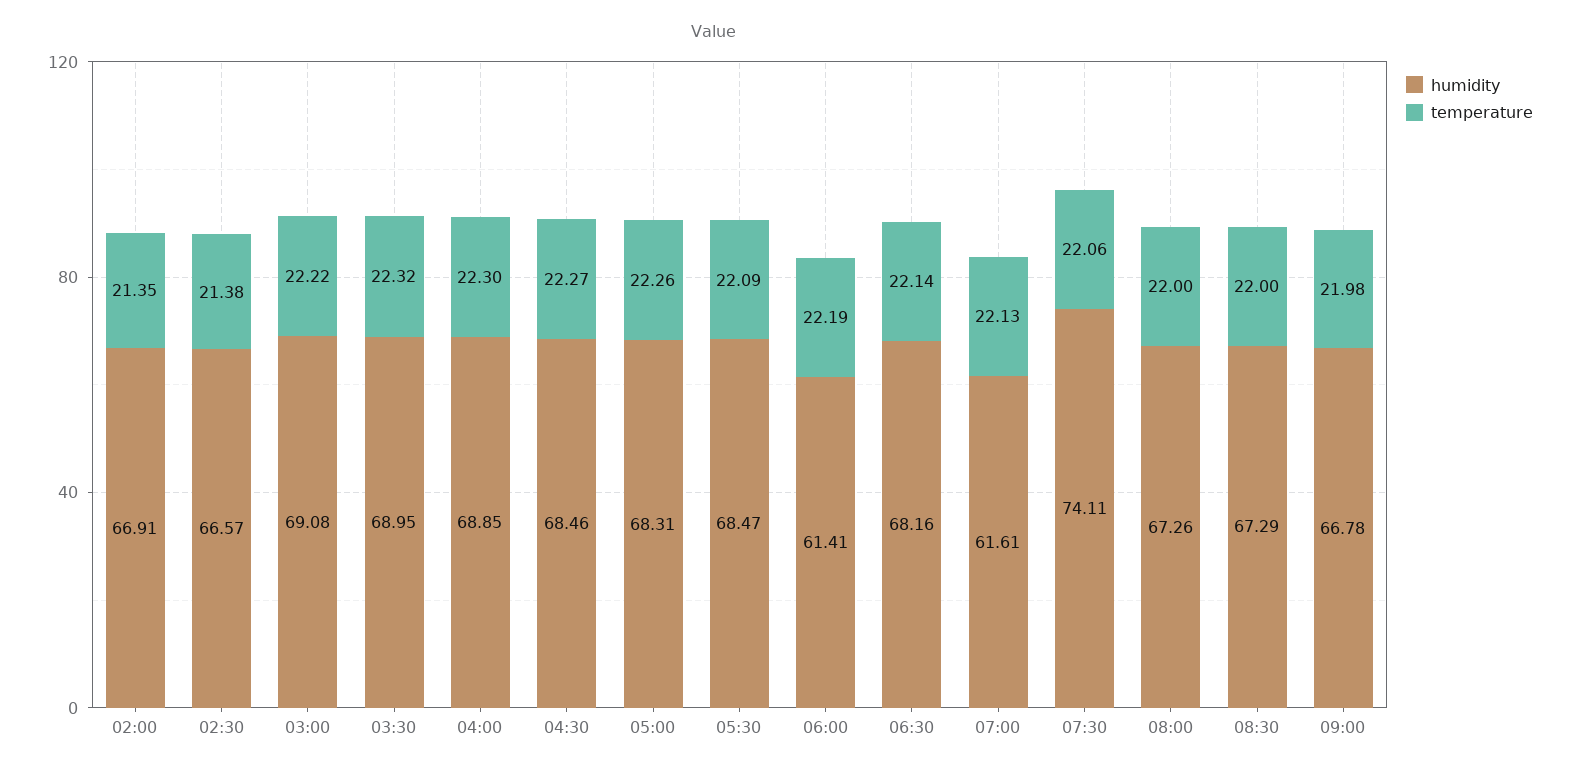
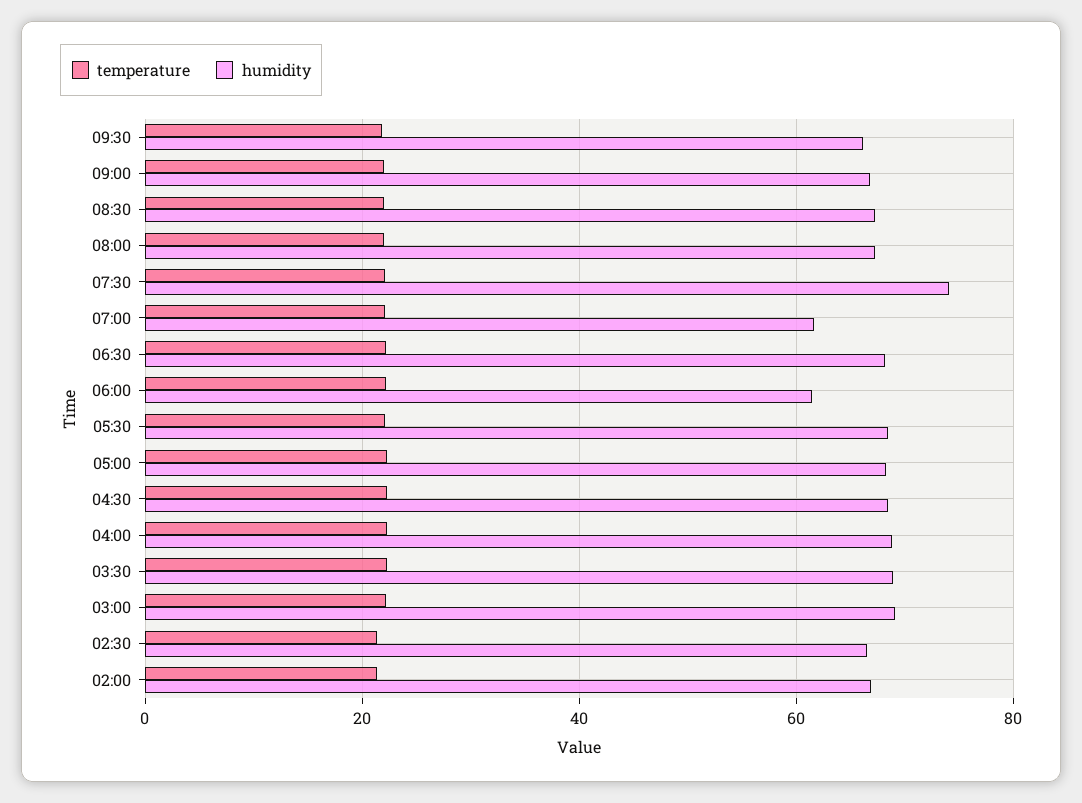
temperature, 09:30: none -> 22
humidity, 09:30: none -> 66

